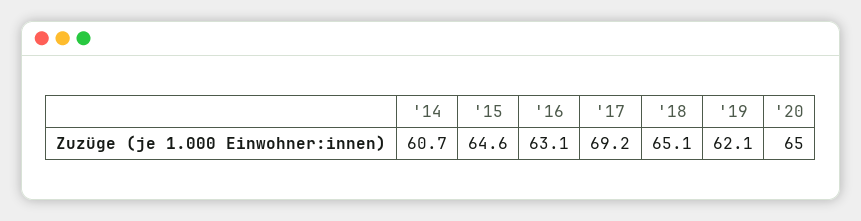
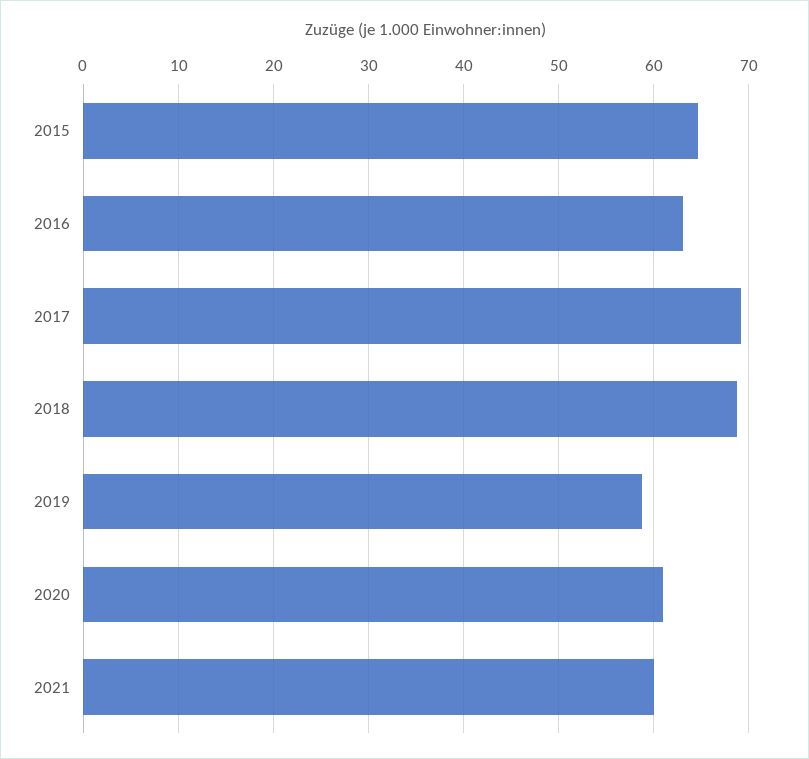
'14: 60.7 -> none
'18: 65.1 -> 69
'19: 62.1 -> 59
'20: 65 -> 61
2021: none -> 60

